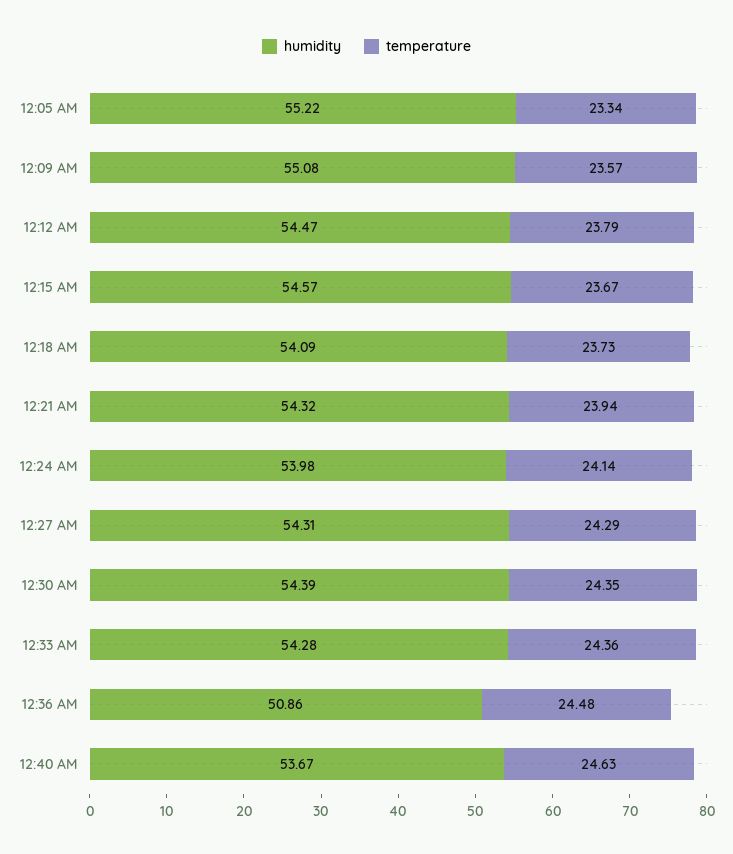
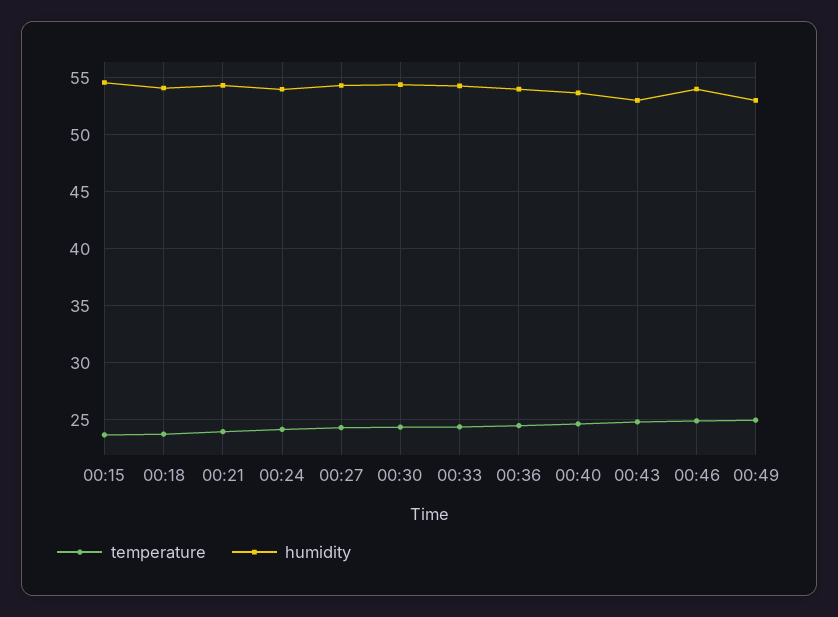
humidity, 12:05 AM: 55.22 -> none
temperature, 12:05 AM: 23.34 -> none
humidity, 12:09 AM: 55.08 -> none
temperature, 12:09 AM: 23.57 -> none
humidity, 12:12 AM: 54.47 -> none
temperature, 12:12 AM: 23.79 -> none
humidity, 12:36 AM: 50.86 -> 54
temperature, 00:43: none -> 25
humidity, 00:43: none -> 53
temperature, 00:46: none -> 25
humidity, 00:46: none -> 54
temperature, 00:49: none -> 25
humidity, 00:49: none -> 53

